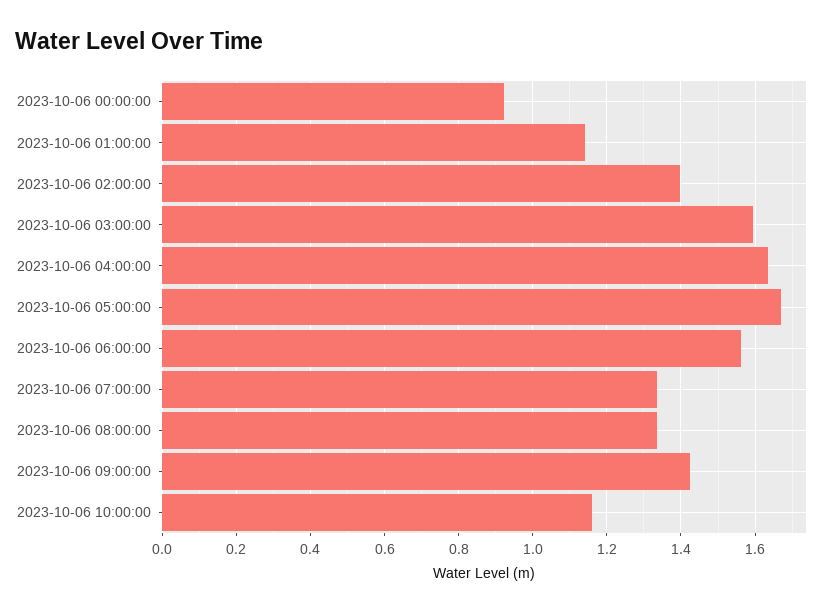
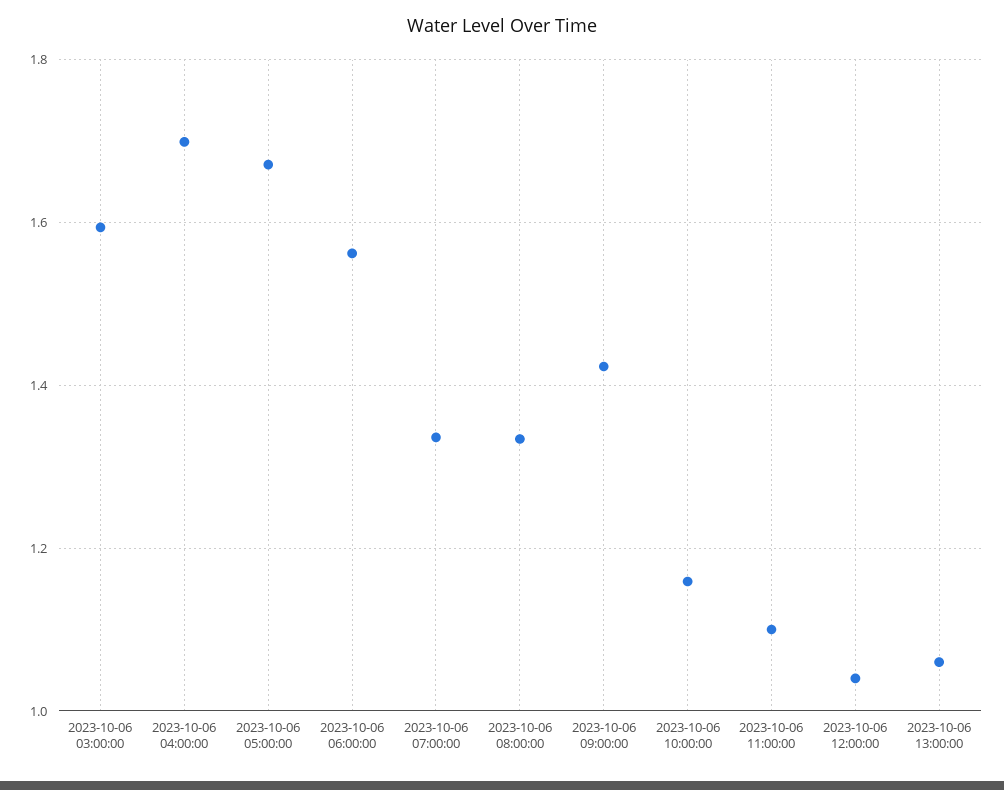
2023-10-06 00:00:00: 0.92 -> none
2023-10-06 01:00:00: 1.14 -> none
2023-10-06 02:00:00: 1.4 -> none
2023-10-06 04:00:00: 1.64 -> 1.7
2023-10-06 11:00:00: none -> 1.1
2023-10-06 12:00:00: none -> 1.04
2023-10-06 13:00:00: none -> 1.06

